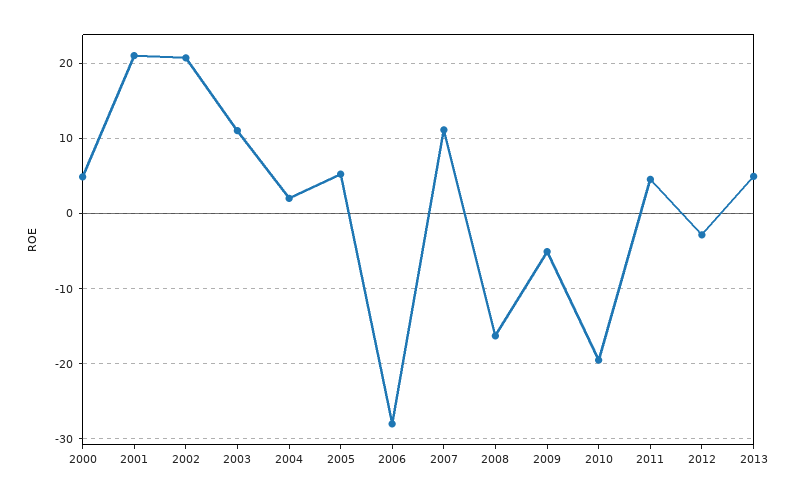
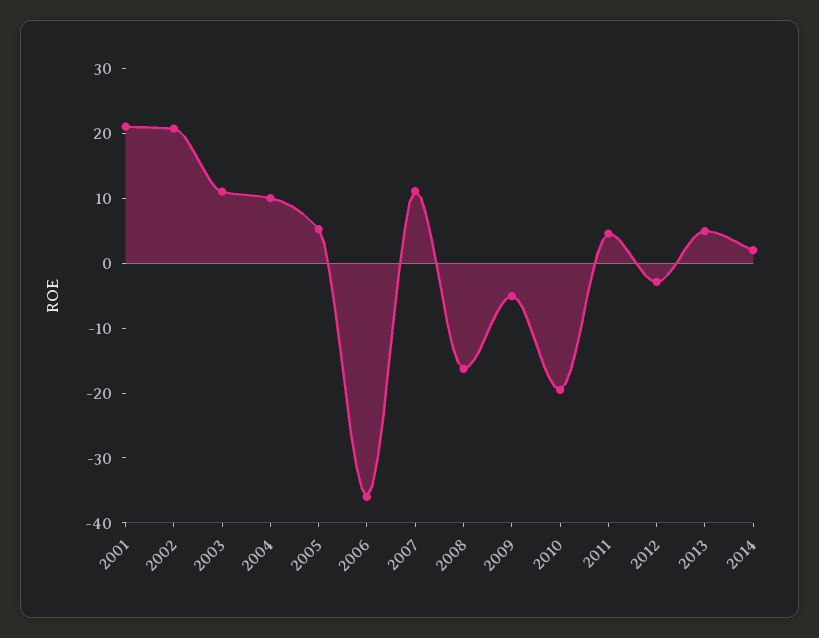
2000: 5 -> none
2004: 2 -> 10
2006: -28 -> -36
2014: none -> 2

